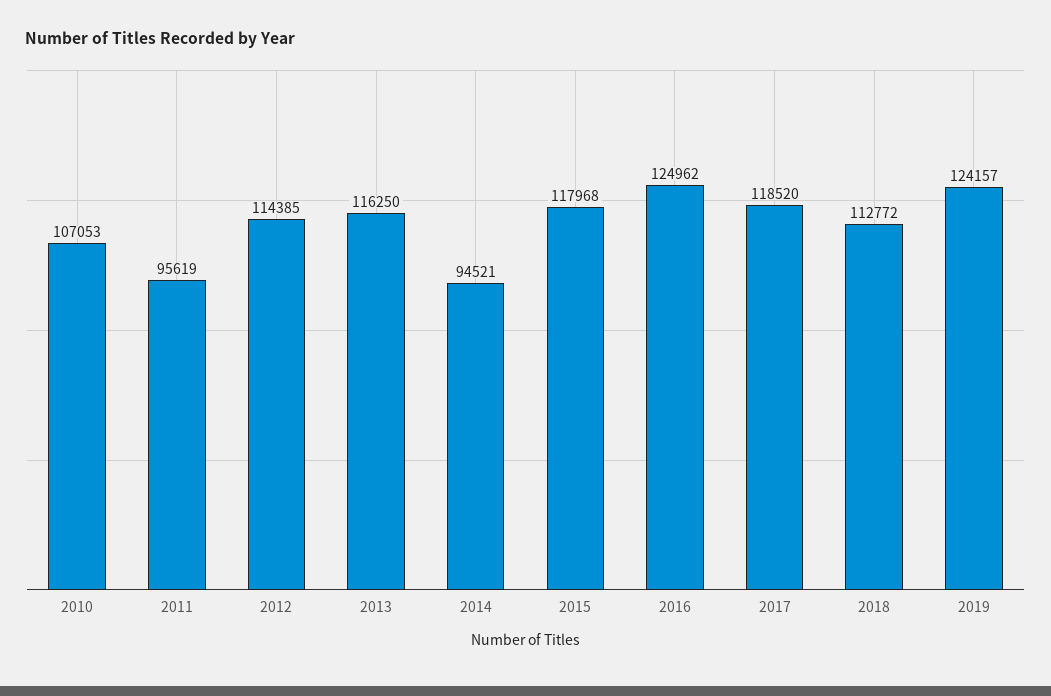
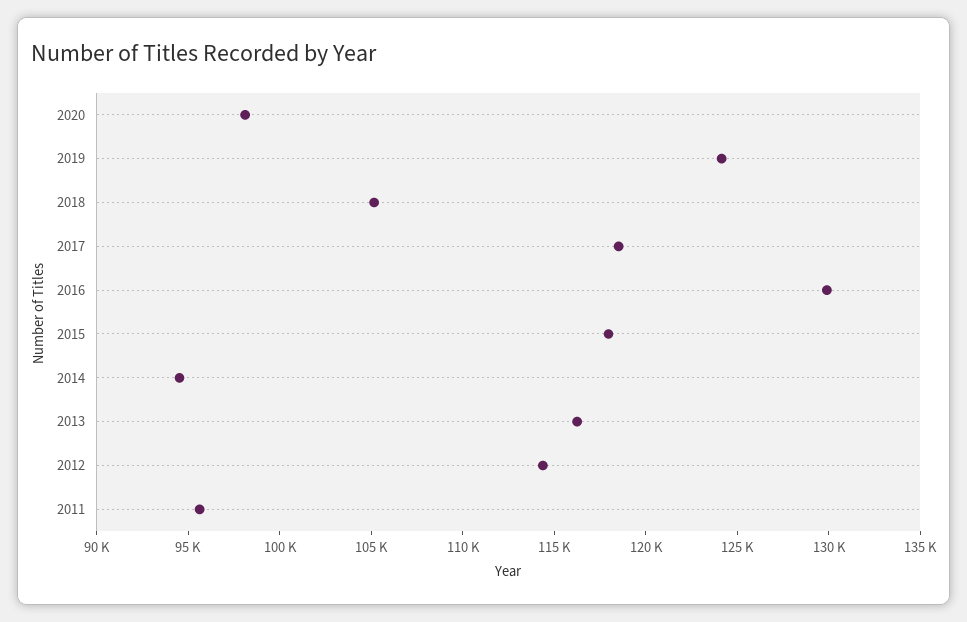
2010: 107053 -> none
2016: 124962 -> 130000
2018: 112772 -> 105000
2020: none -> 98000

